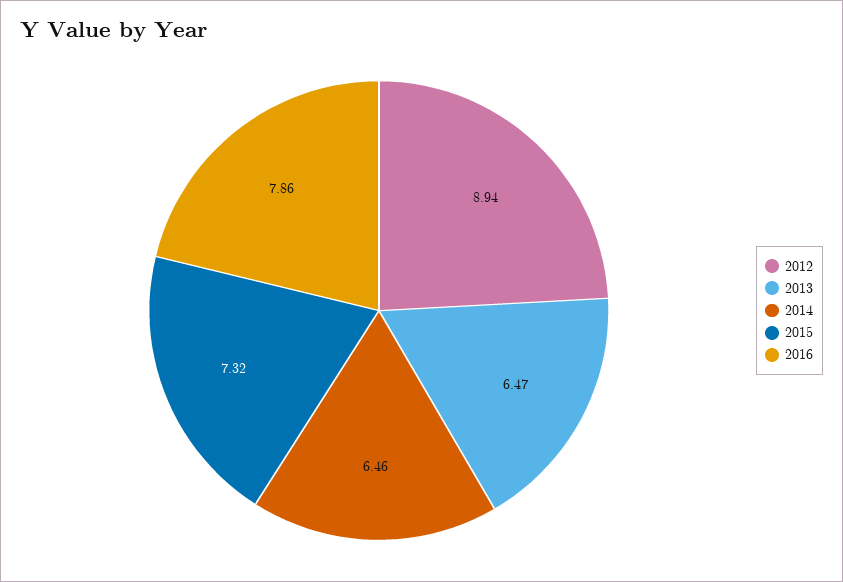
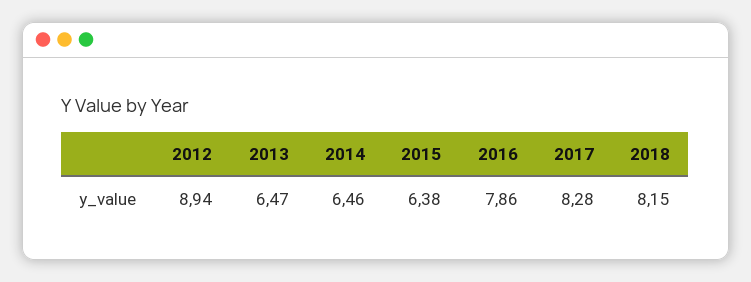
2015: 7.32 -> 6.38
2017: none -> 8.28
2018: none -> 8.15

